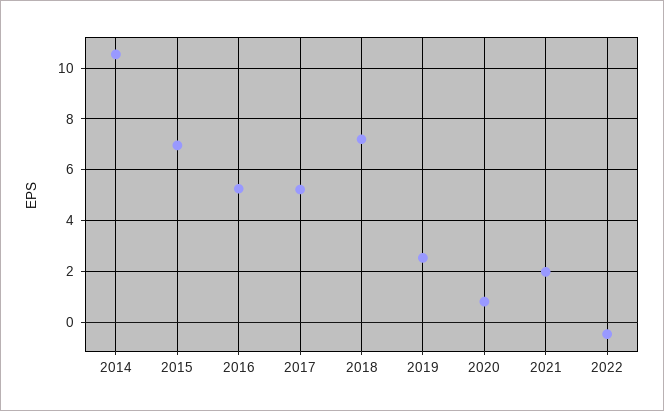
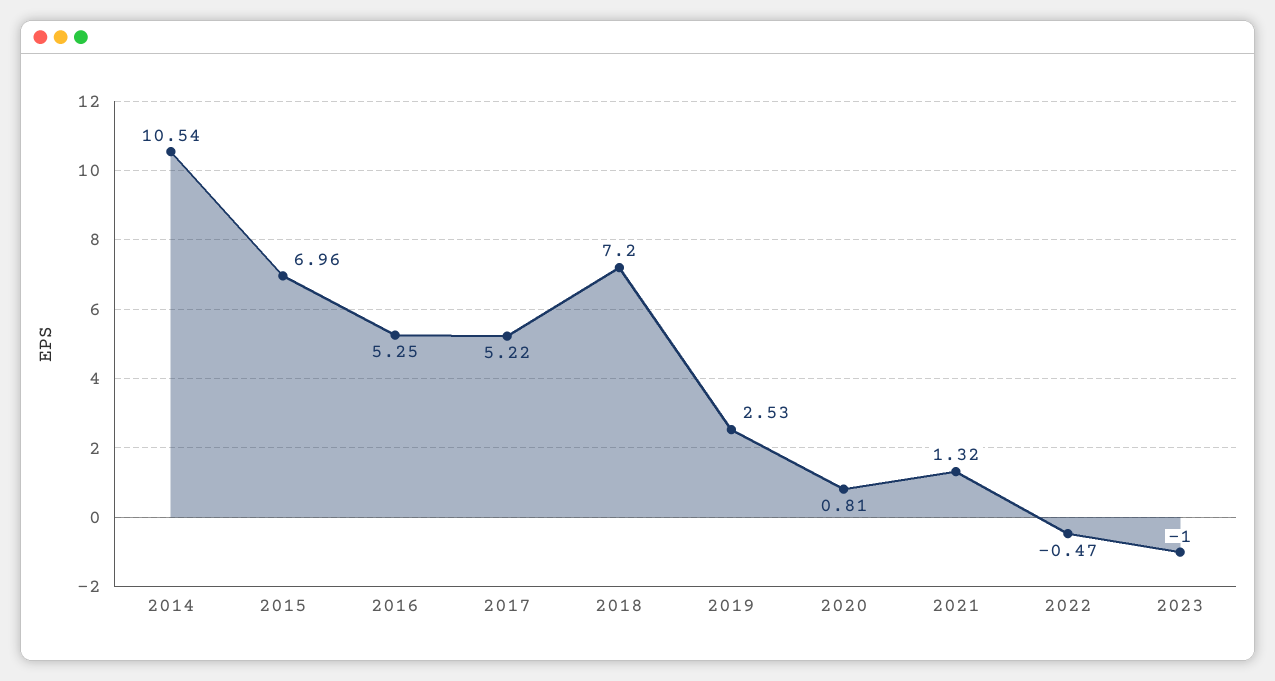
2021: 2 -> 1.32
2023: none -> -1

